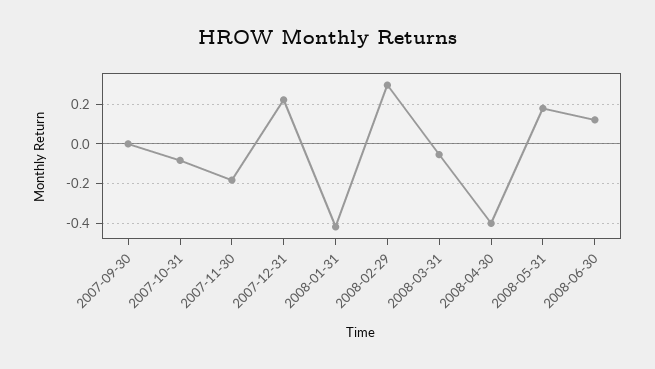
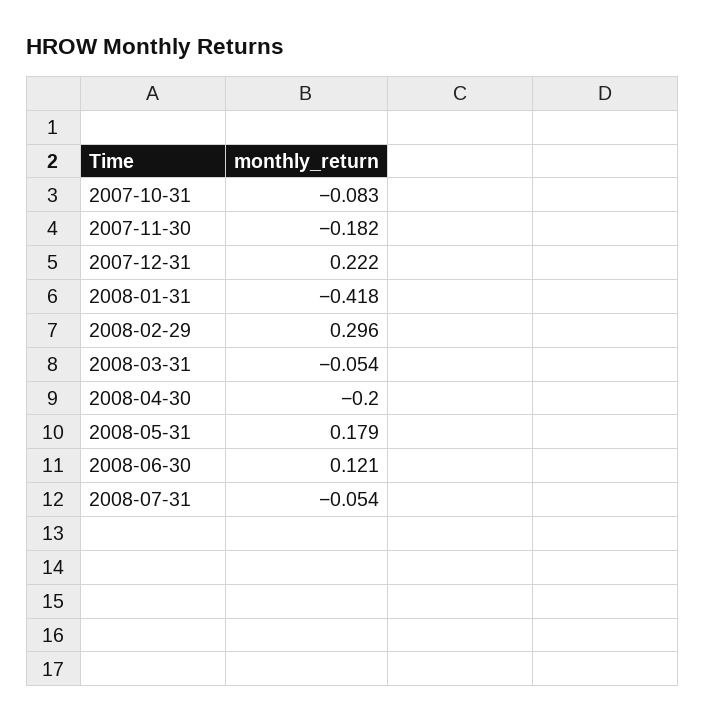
2007-09-30: 0 -> none
2008-04-30: -0.4 -> -0.2
2008-07-31: none -> -0.054

